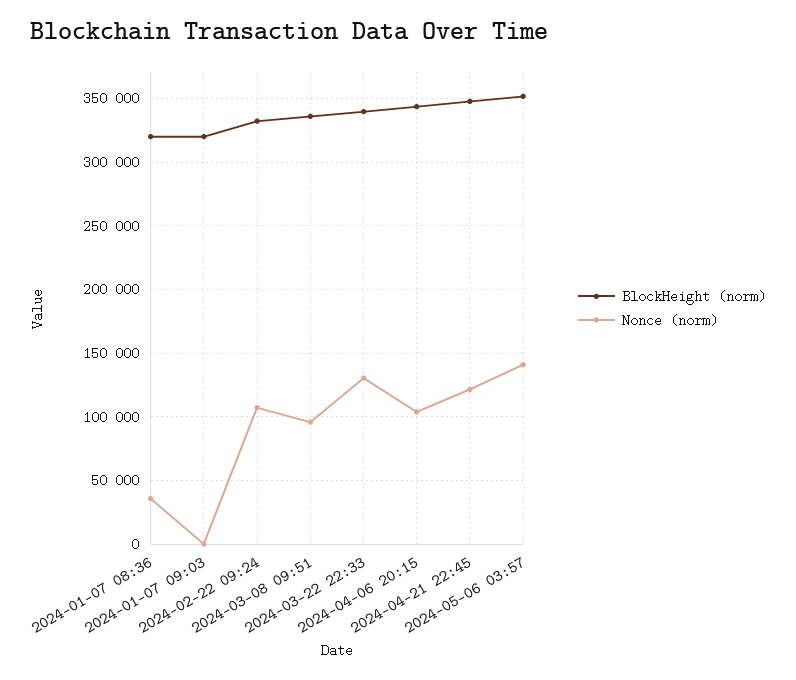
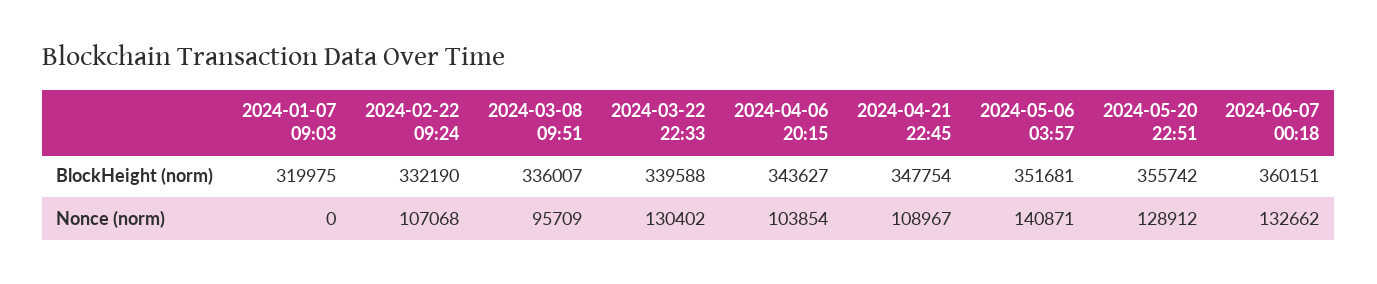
BlockHeight (norm), 2024-01-07 08:36: 320000 -> none
Nonce (norm), 2024-01-07 08:36: 35000 -> none
Nonce (norm), 2024-04-21 22:45: 120000 -> 108967
BlockHeight (norm), 2024-05-20 22:51: none -> 355742
BlockHeight (norm), 2024-06-07 00:18: none -> 360151
Nonce (norm), 2024-05-20 22:51: none -> 128912
Nonce (norm), 2024-06-07 00:18: none -> 132662

